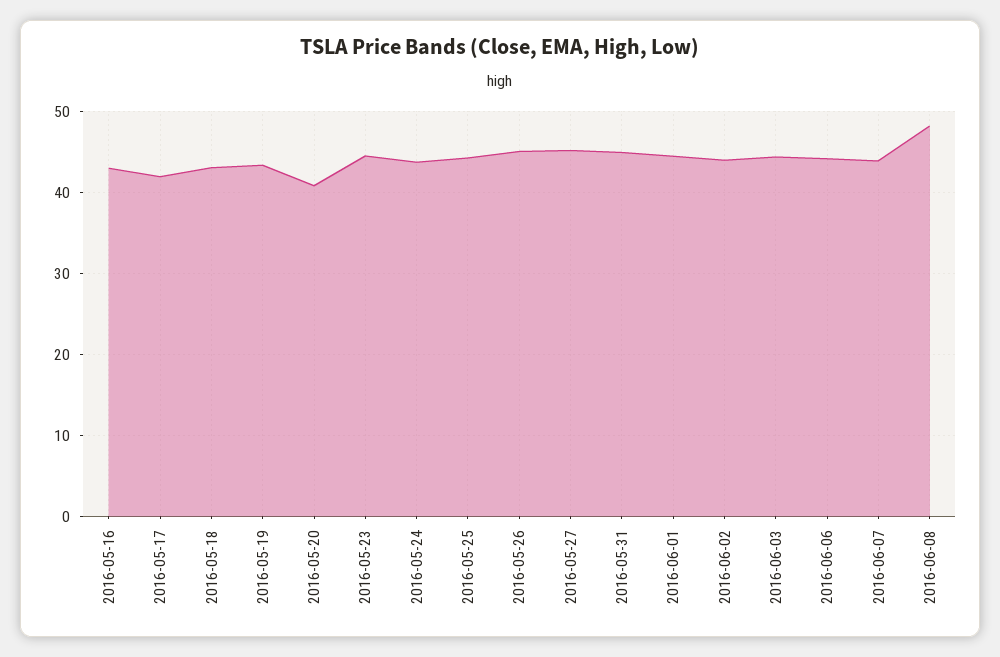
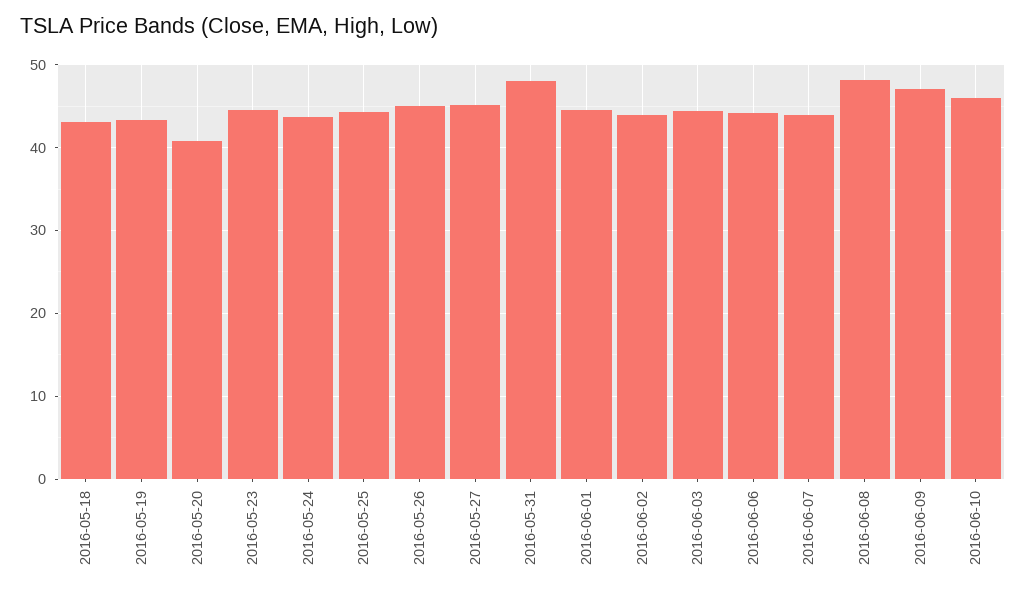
2016-05-16: 43 -> none
2016-05-17: 42 -> none
2016-05-31: 45 -> 48
2016-06-09: none -> 47
2016-06-10: none -> 46

